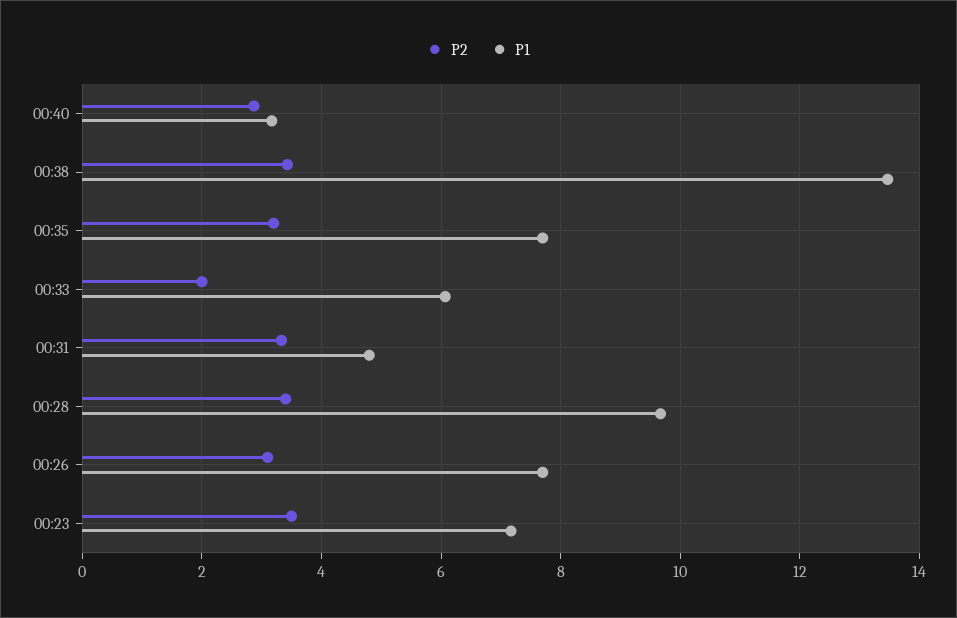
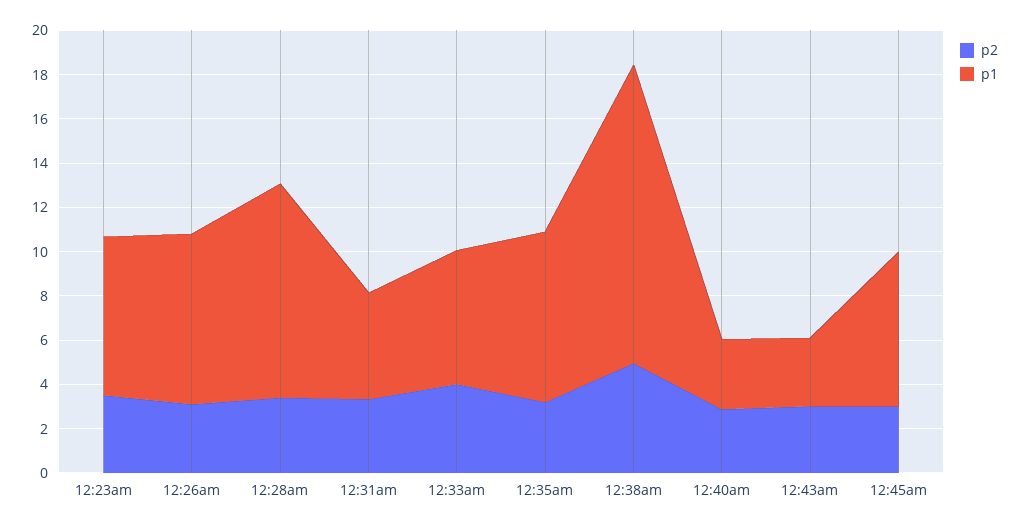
P2, 00:38: 3.4 -> 5
P2, 00:33: 2 -> 4
P2, 12:43am: none -> 3
P1, 12:43am: none -> 3
P2, 12:45am: none -> 3
P1, 12:45am: none -> 7

